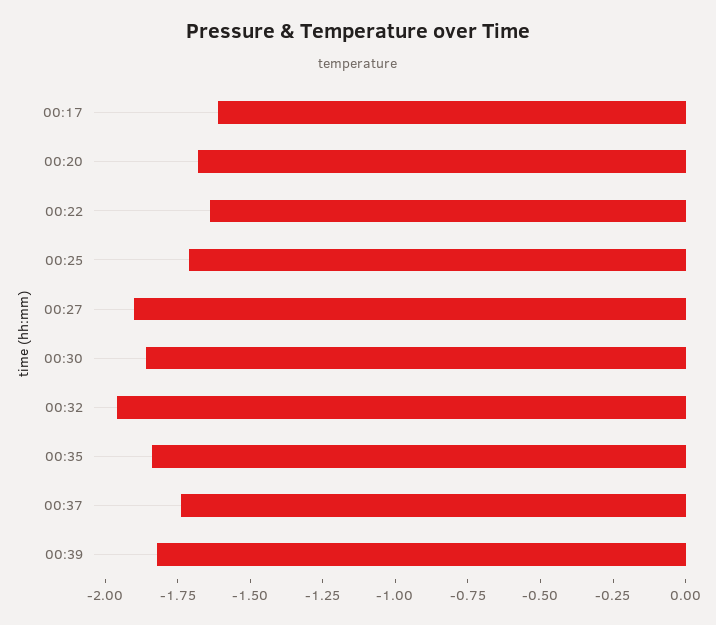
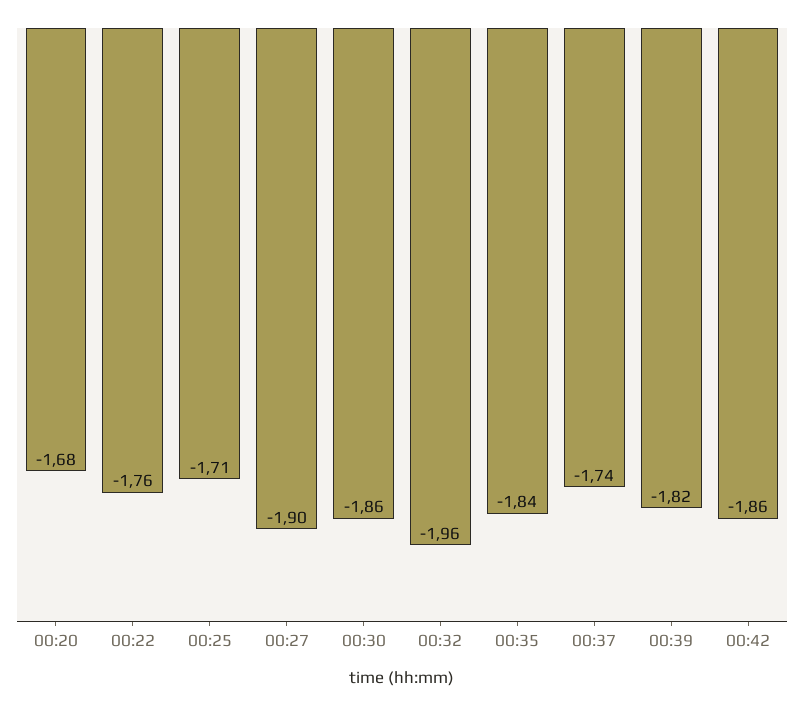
00:17: -1.6 -> none
00:22: -1.65 -> -1.76
00:42: none -> -1.86

